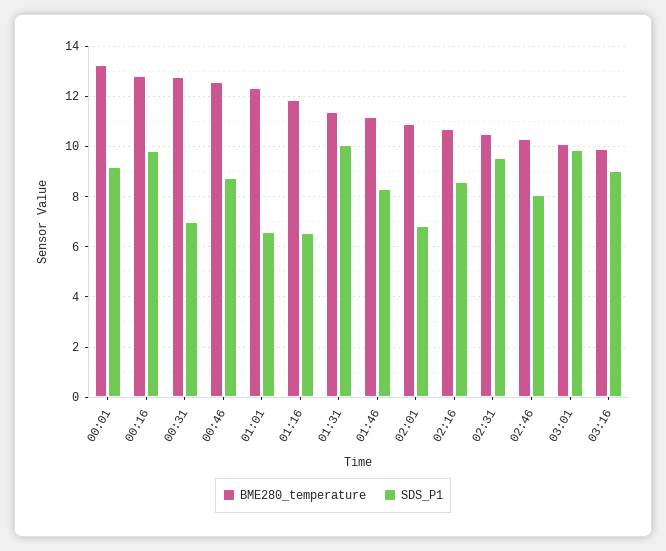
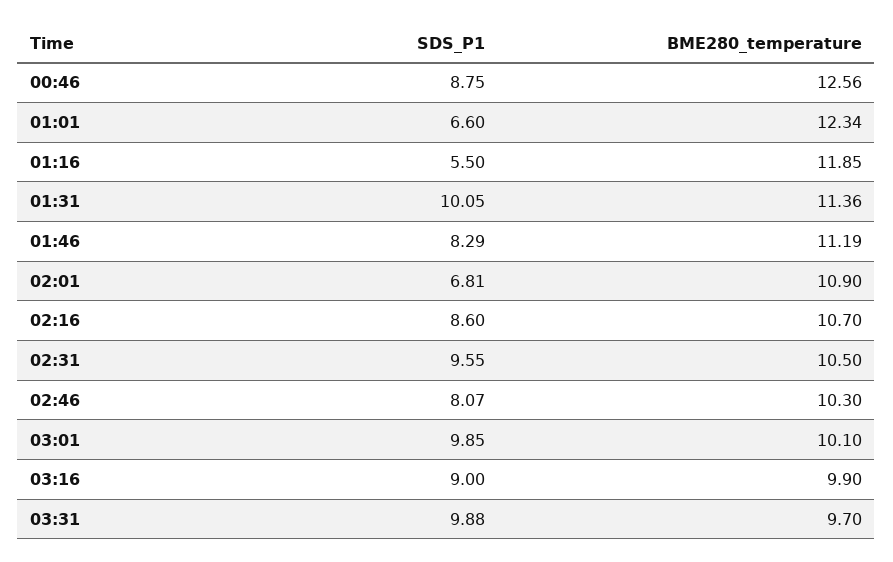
BME280_temperature, 00:01: 13.25 -> none
SDS_P1, 00:01: 9.25 -> none
BME280_temperature, 00:16: 12.75 -> none
SDS_P1, 00:16: 9.75 -> none
BME280_temperature, 00:31: 12.75 -> none
SDS_P1, 00:31: 7 -> none
SDS_P1, 01:16: 6.5 -> 5.5
SDS_P1, 03:31: none -> 9.88
BME280_temperature, 03:31: none -> 9.7

